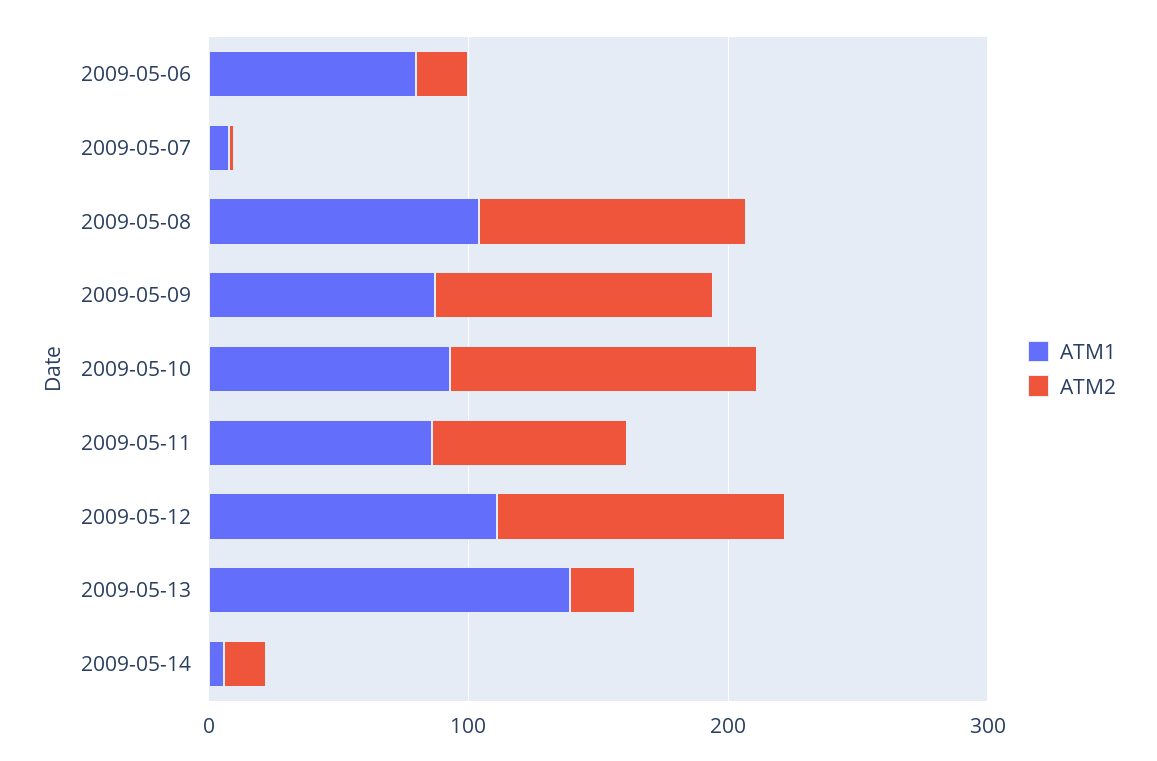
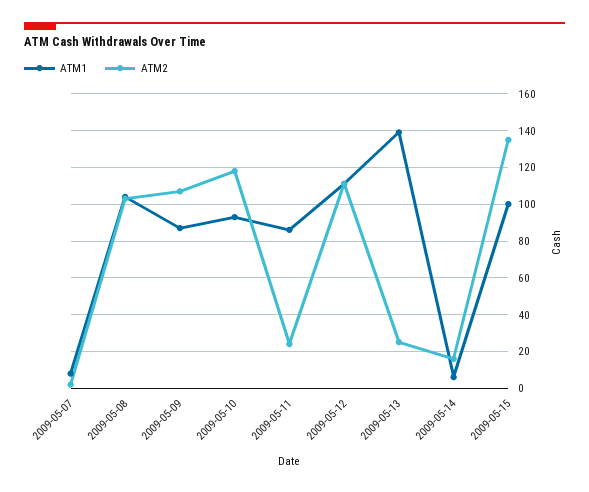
ATM1, 2009-05-06: 80 -> none
ATM2, 2009-05-06: 20 -> none
ATM2, 2009-05-11: 80 -> 25
ATM1, 2009-05-15: none -> 100
ATM2, 2009-05-15: none -> 135

